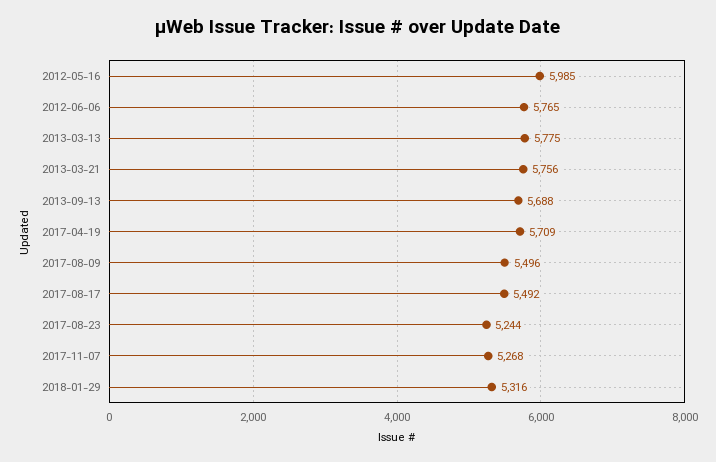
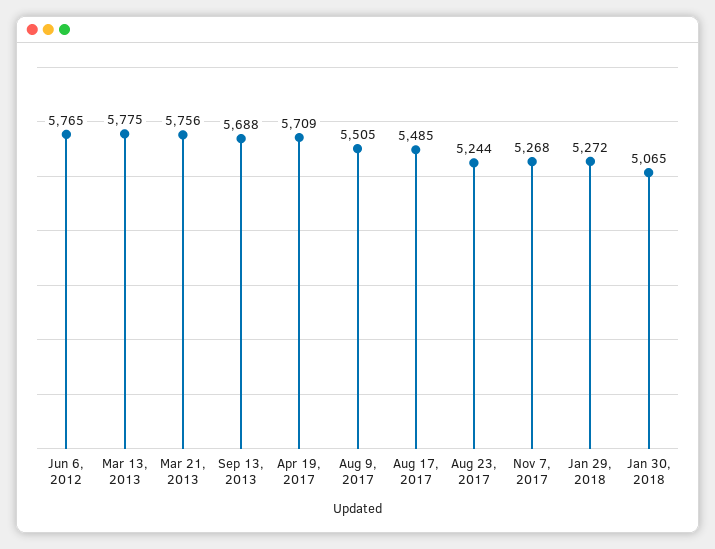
2012-05-16: 5985 -> none
2017-08-09: 5496 -> 5505
2017-08-17: 5492 -> 5485
2018-01-29: 5316 -> 5272
Jan 30, 2018: none -> 5065

